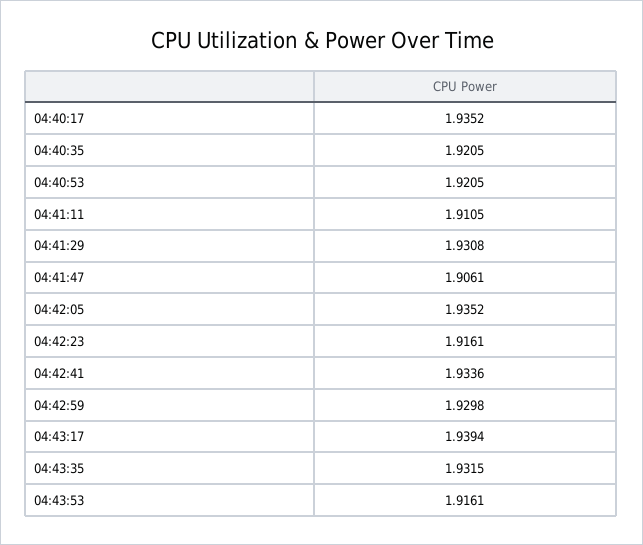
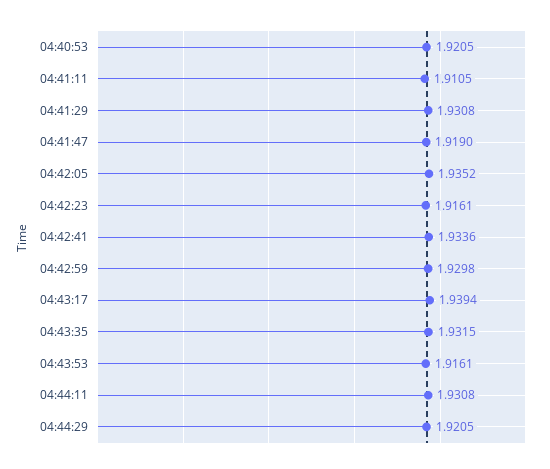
04:40:17: 1.9352 -> none
04:40:35: 1.9205 -> none
04:41:47: 1.9061 -> 1.919
04:44:11: none -> 1.9308
04:44:29: none -> 1.9205

